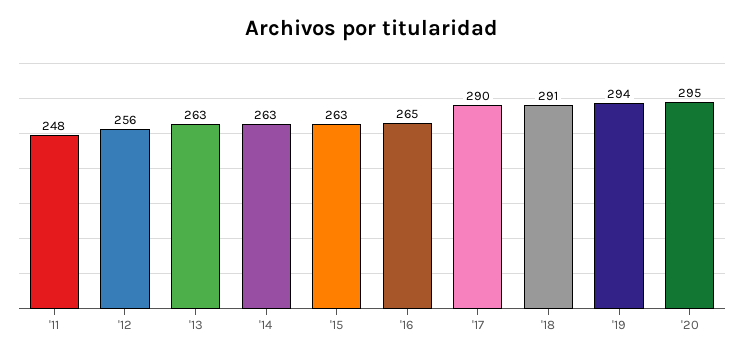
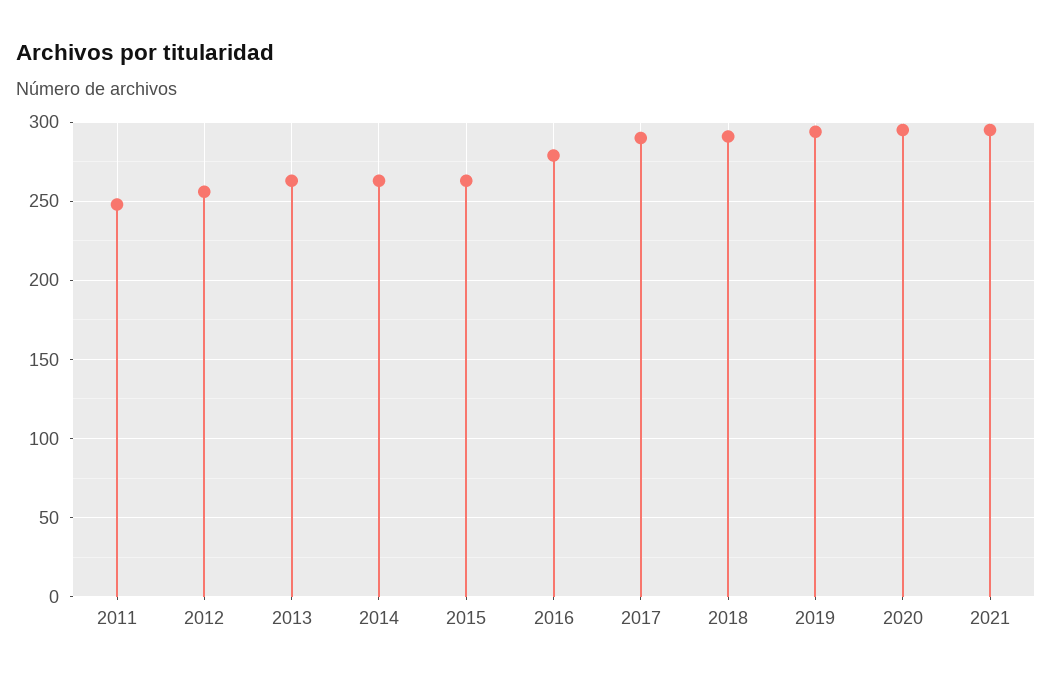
'16: 265 -> 280
2021: none -> 295

